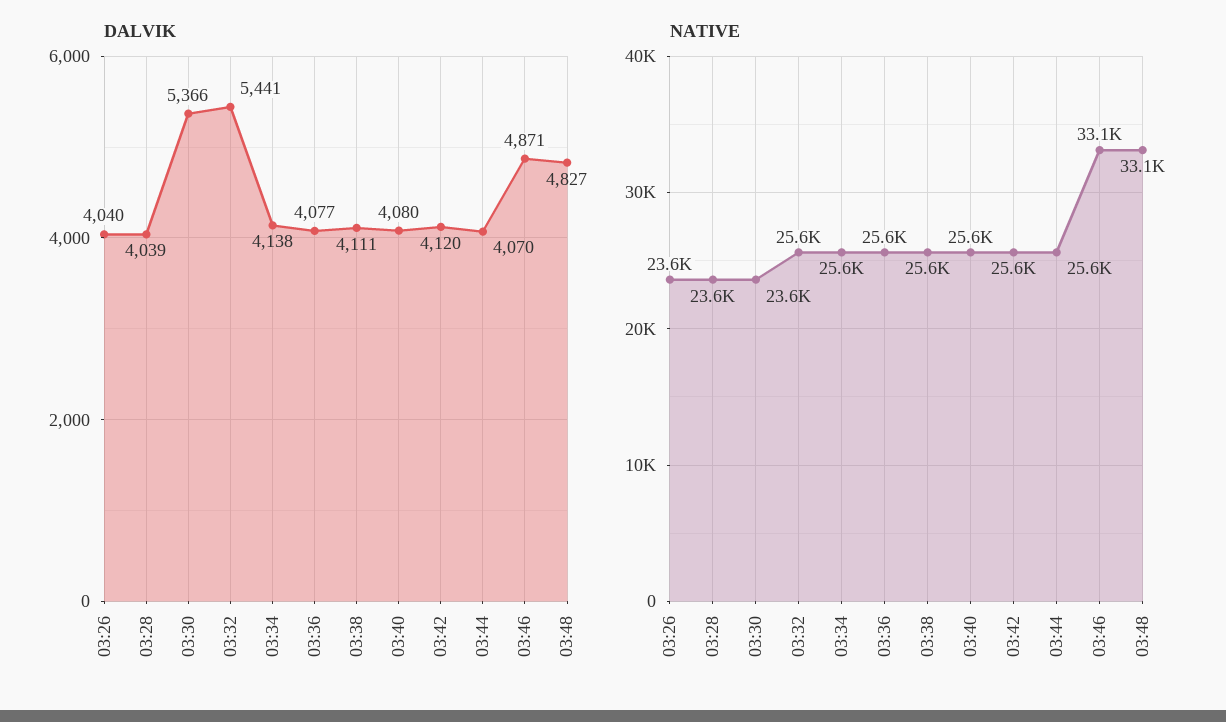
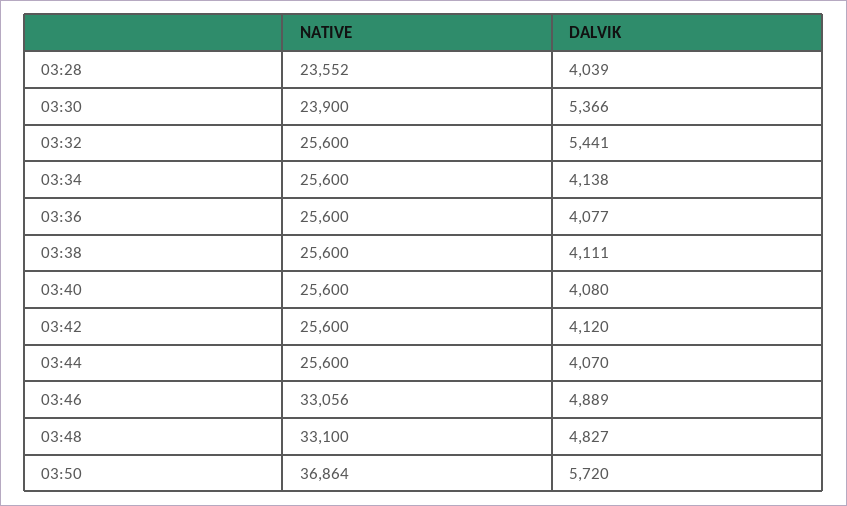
DALVIK, 03:26: 4040 -> none
DALVIK, 03:46: 4871 -> 4889
NATIVE, 03:26: 23600 -> none
NATIVE, 03:30: 23600 -> 23900
NATIVE, 03:50: none -> 36864
DALVIK, 03:50: none -> 5720

